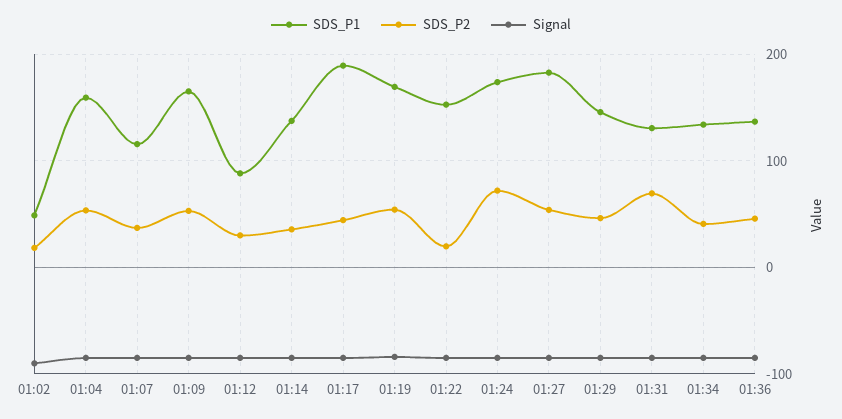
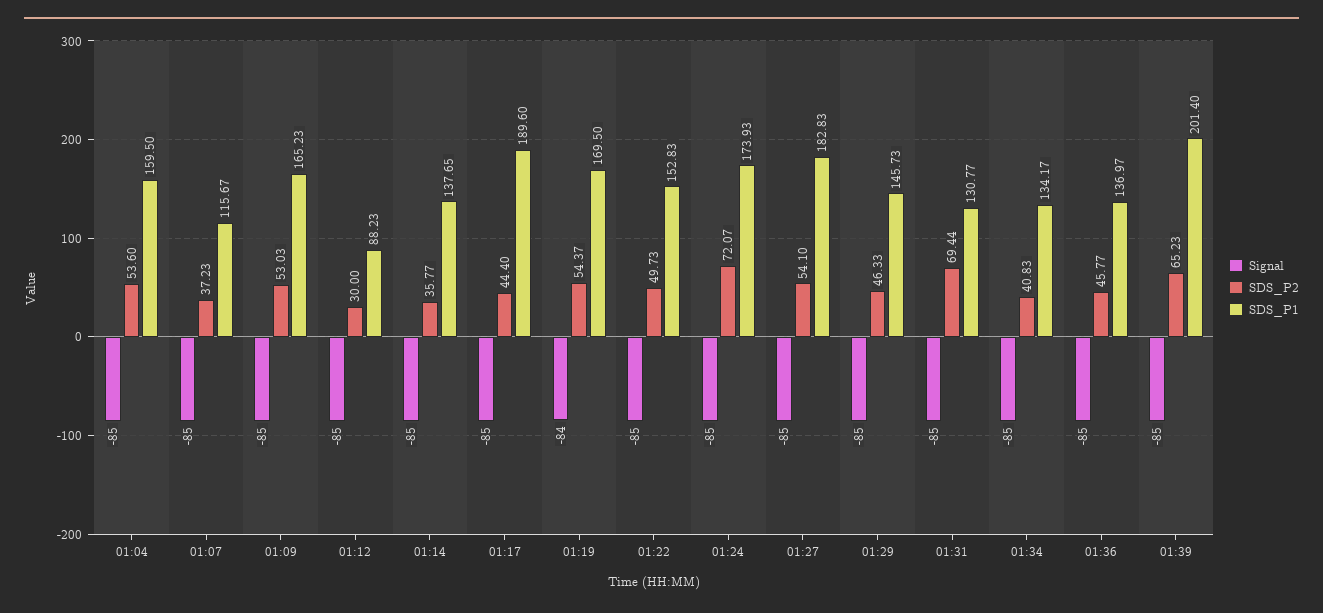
SDS_P1, 01:02: 50 -> none
SDS_P2, 01:02: 20 -> none
Signal, 01:02: -90 -> none
SDS_P2, 01:22: 20 -> 49.73
Signal, 01:39: none -> -85
SDS_P2, 01:39: none -> 65.23
SDS_P1, 01:39: none -> 201.4

